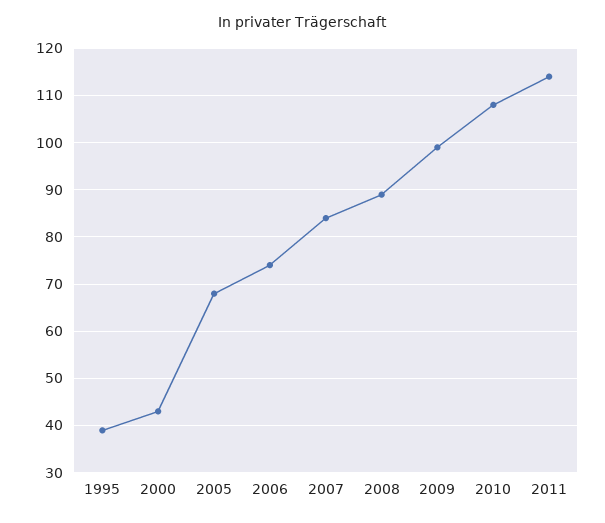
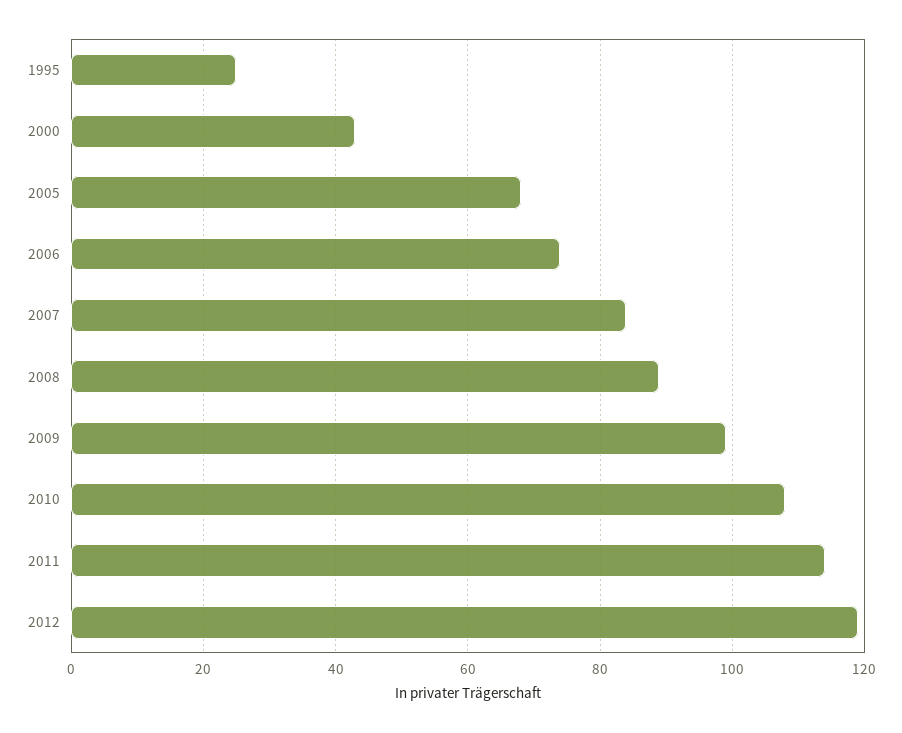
1995: 40 -> 25
2012: none -> 120

